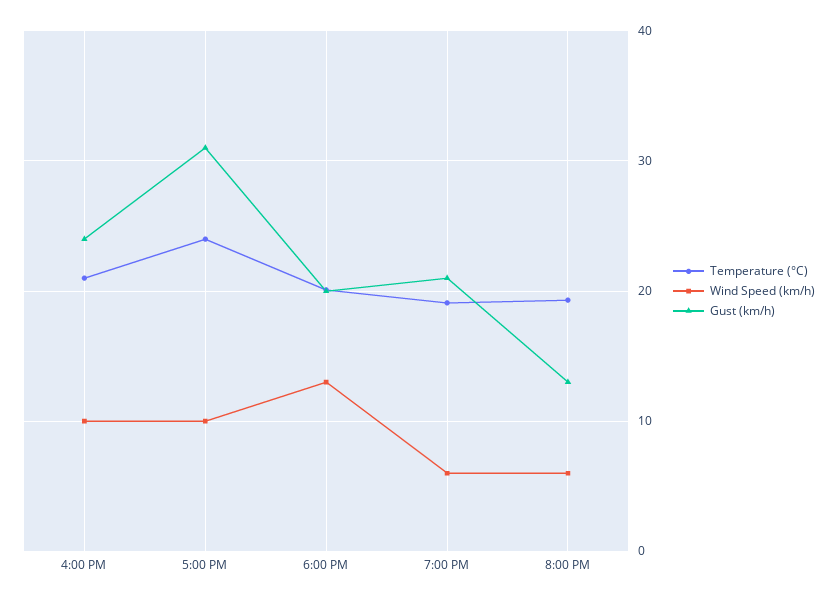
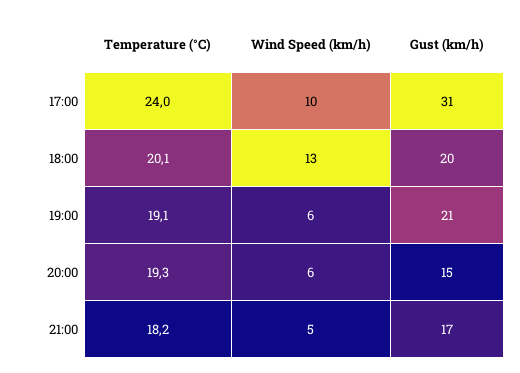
Temperature (°C), 4:00 PM: 21 -> none
Wind Speed (km/h), 4:00 PM: 10 -> none
Gust (km/h), 4:00 PM: 24 -> none
Gust (km/h), 8:00 PM: 13 -> 15
Temperature (°C), 21:00: none -> 18.2
Wind Speed (km/h), 21:00: none -> 5
Gust (km/h), 21:00: none -> 17

